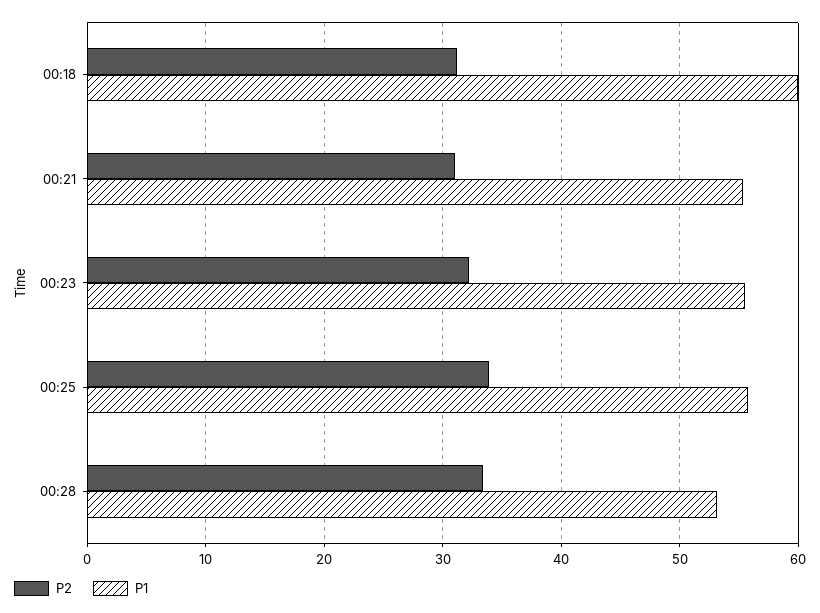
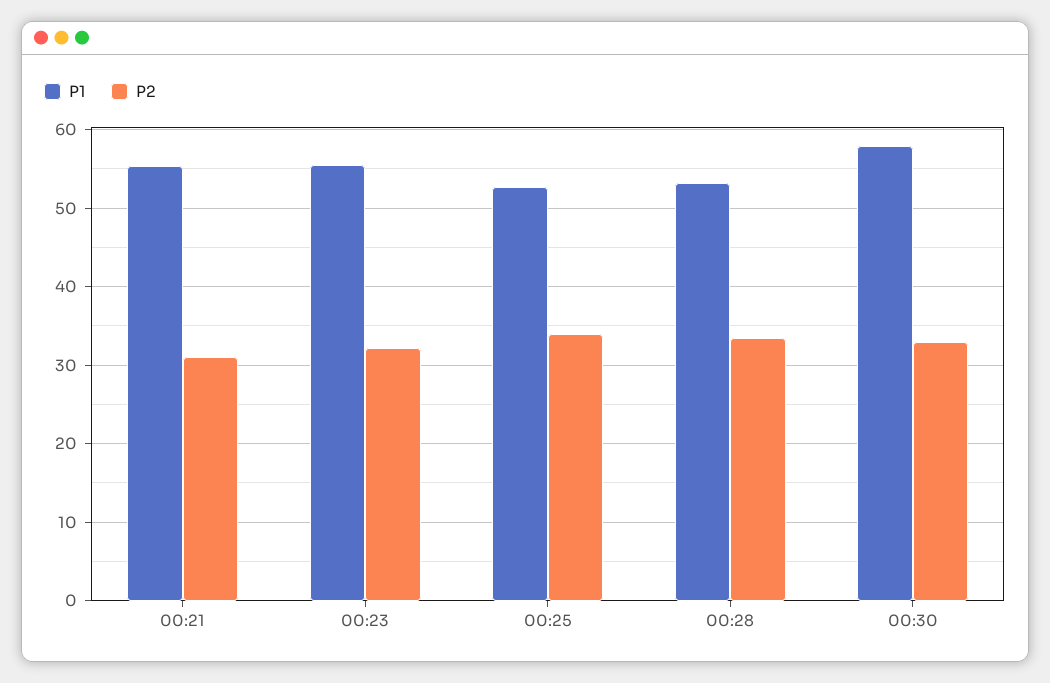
P2, 00:18: 31 -> none
P1, 00:18: 60 -> none
P1, 00:25: 56 -> 53
P1, 00:30: none -> 58
P2, 00:30: none -> 33

